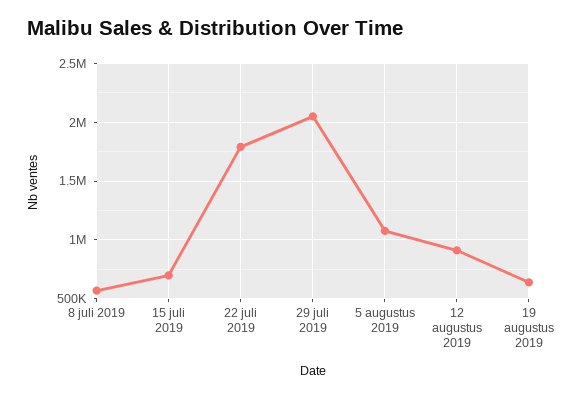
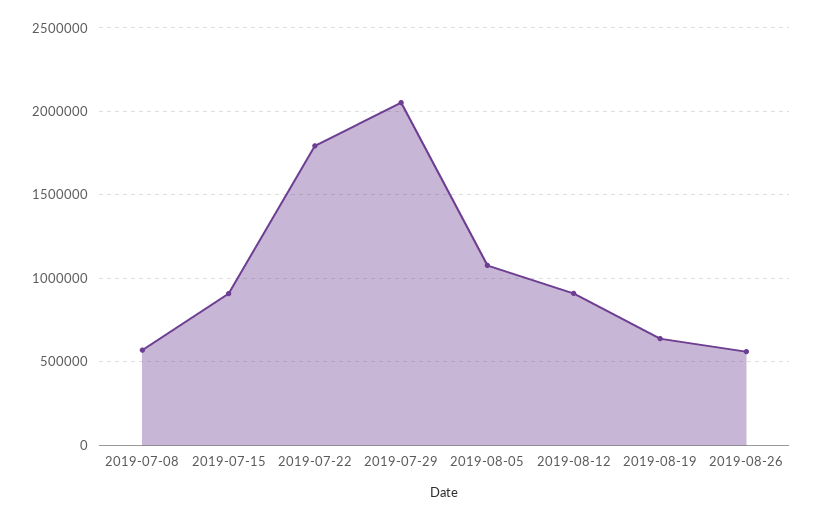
15 juli 2019: 700000 -> 900000
2019-08-26: none -> 550000

